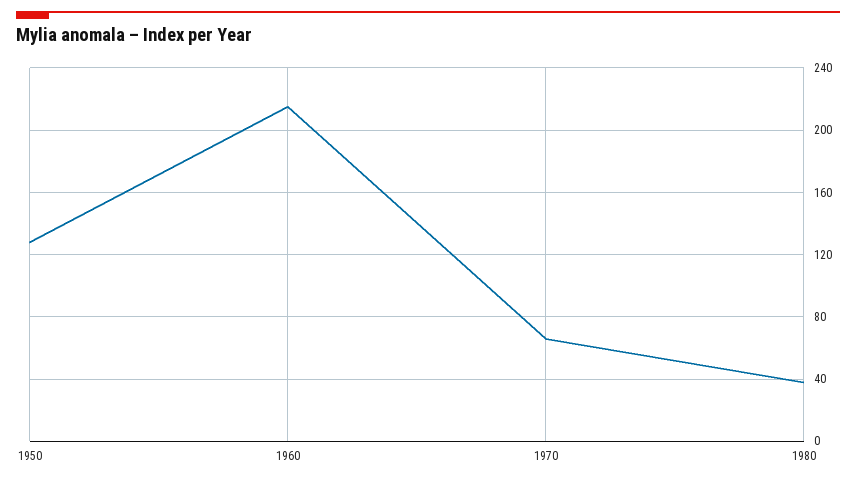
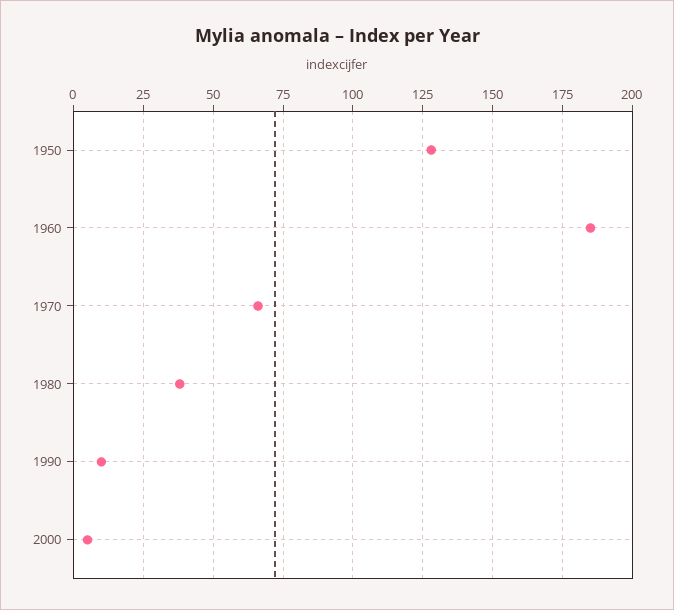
1960: 215 -> 185
1990: none -> 10
2000: none -> 5

